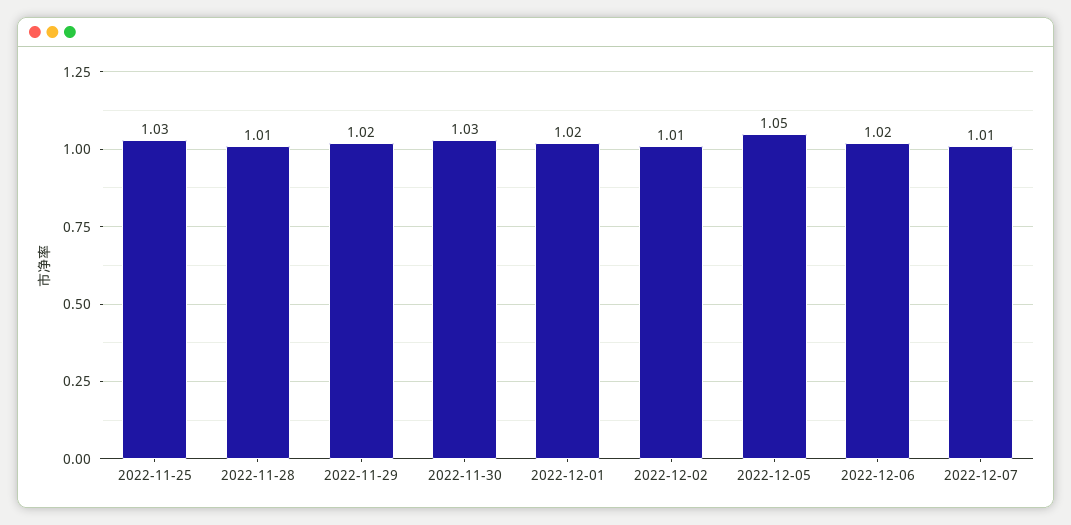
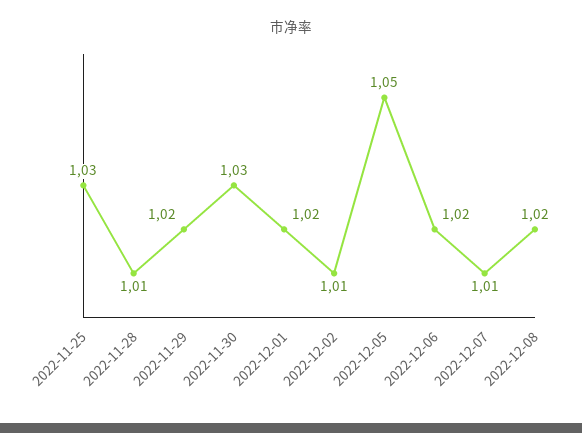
2022-12-08: none -> 1.02

